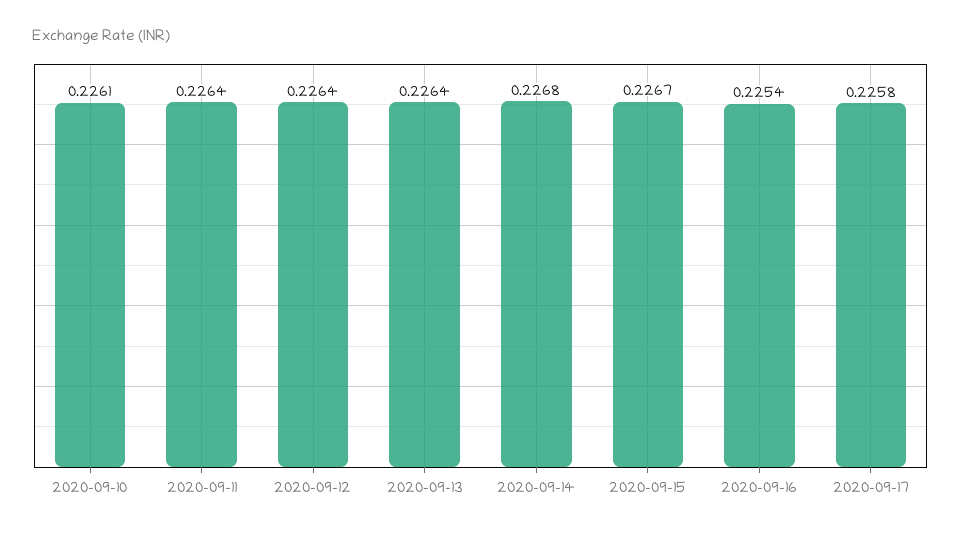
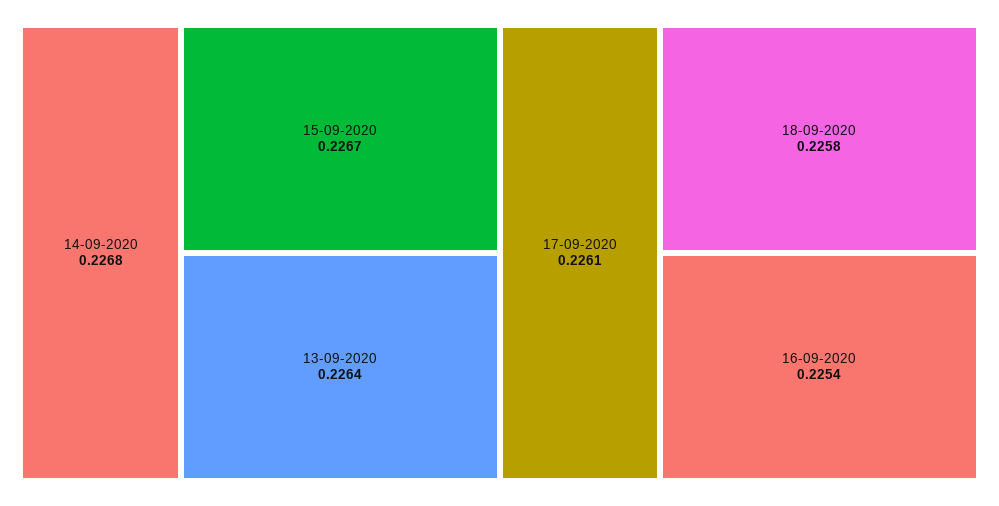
2020-09-10: 0.2261 -> none
2020-09-11: 0.2264 -> none
2020-09-12: 0.2264 -> none
2020-09-17: 0.2258 -> 0.2261
18-09-2020: none -> 0.2258

